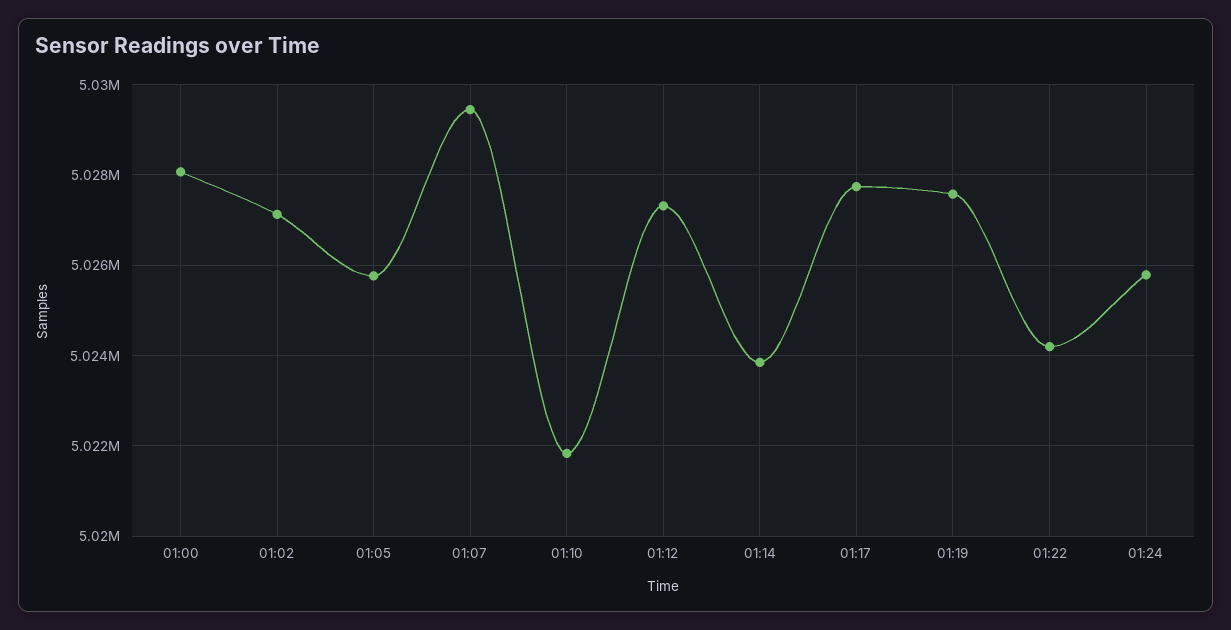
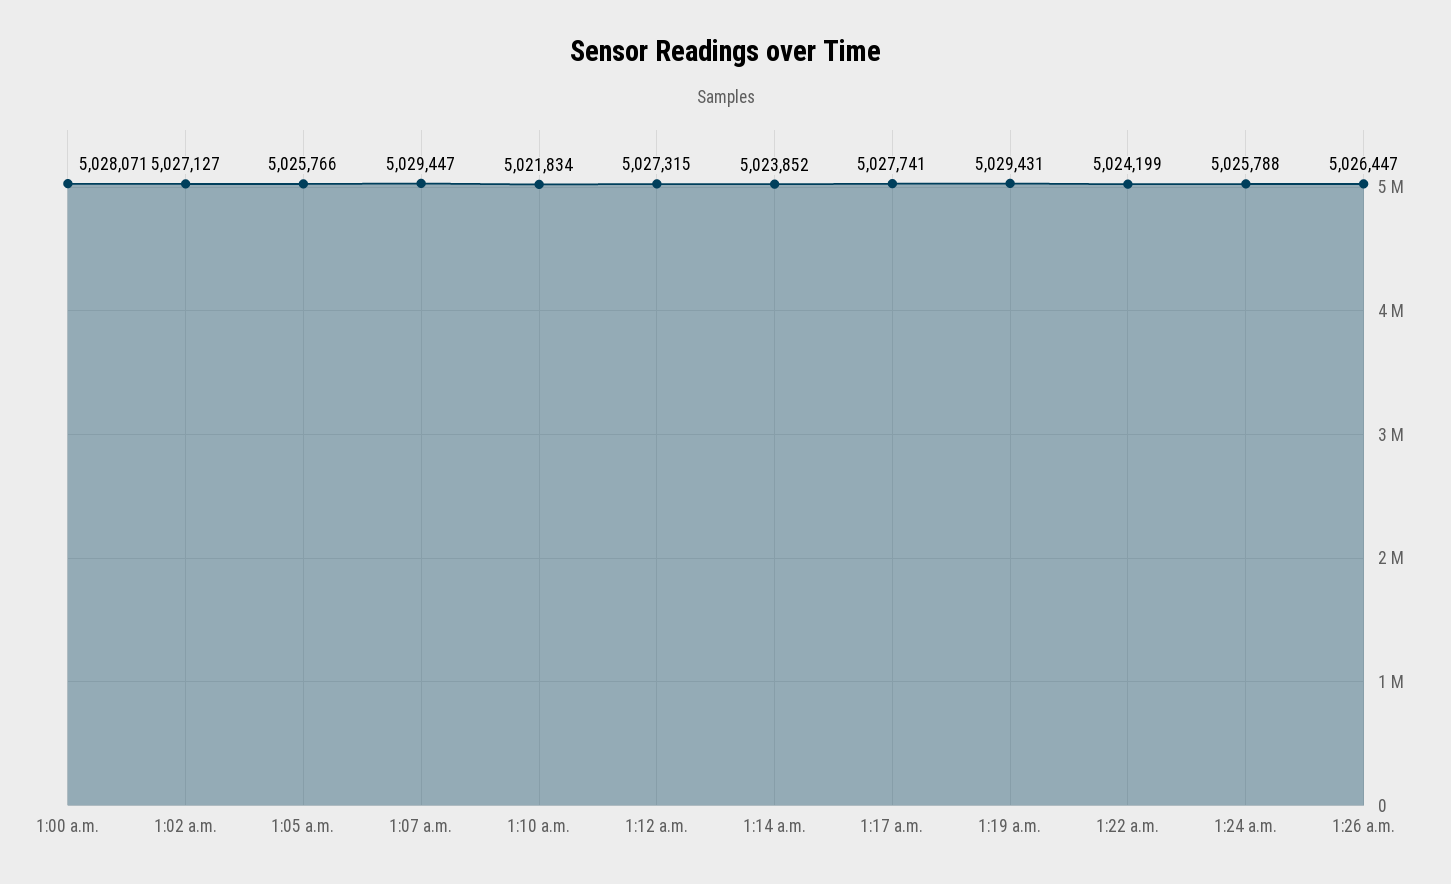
01:19: 5027600 -> 5029431
1:26 a.m.: none -> 5026447

